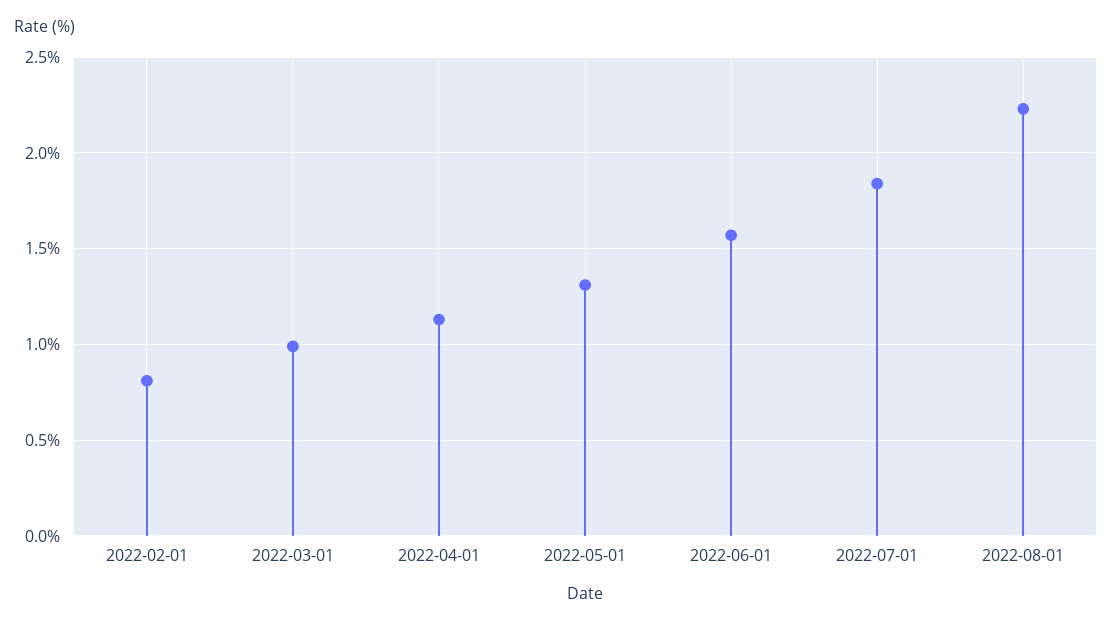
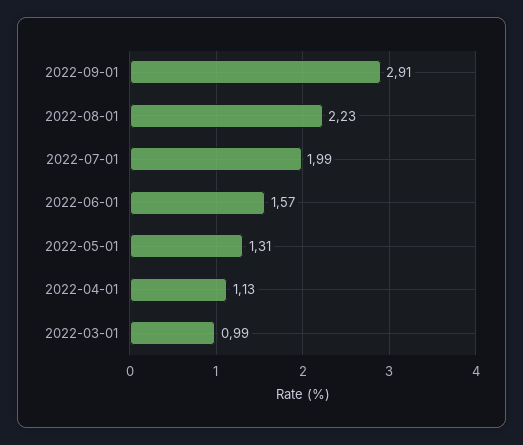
2022-02-01: 0.8 -> none
2022-07-01: 1.85 -> 1.99
2022-09-01: none -> 2.91

